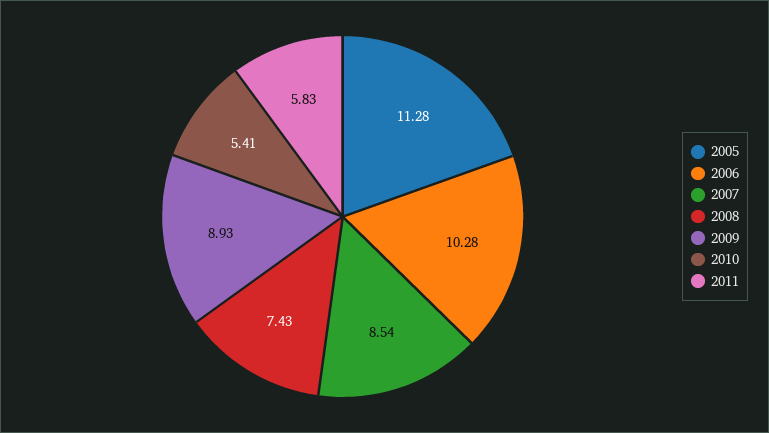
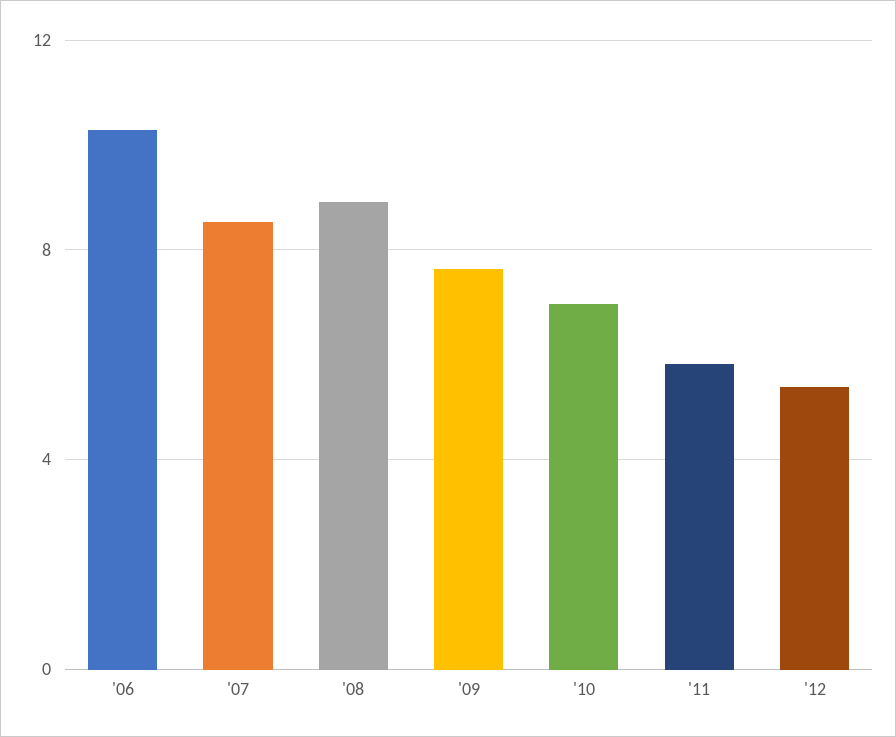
2005: 11.28 -> none
2008: 7.43 -> 9
2009: 8.93 -> 7.5
2010: 5.41 -> 7
'12: none -> 5.5

